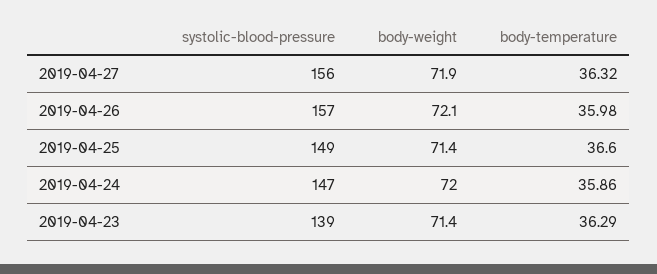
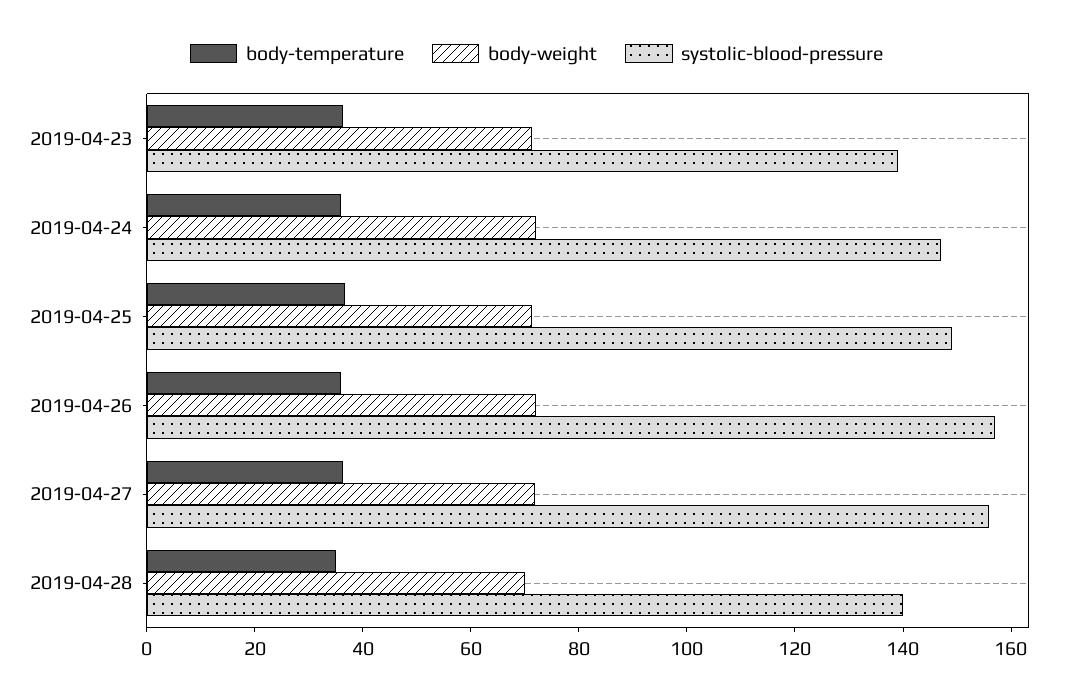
body-temperature, 2019-04-28: none -> 35
body-weight, 2019-04-28: none -> 70
systolic-blood-pressure, 2019-04-28: none -> 140

